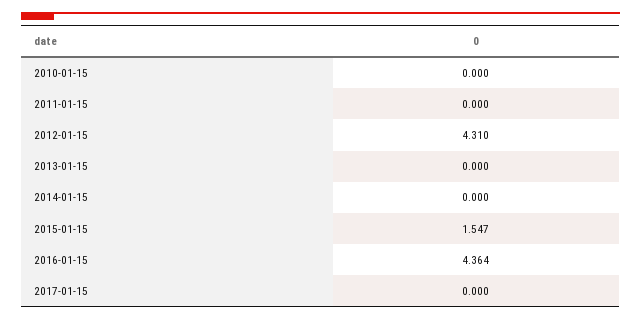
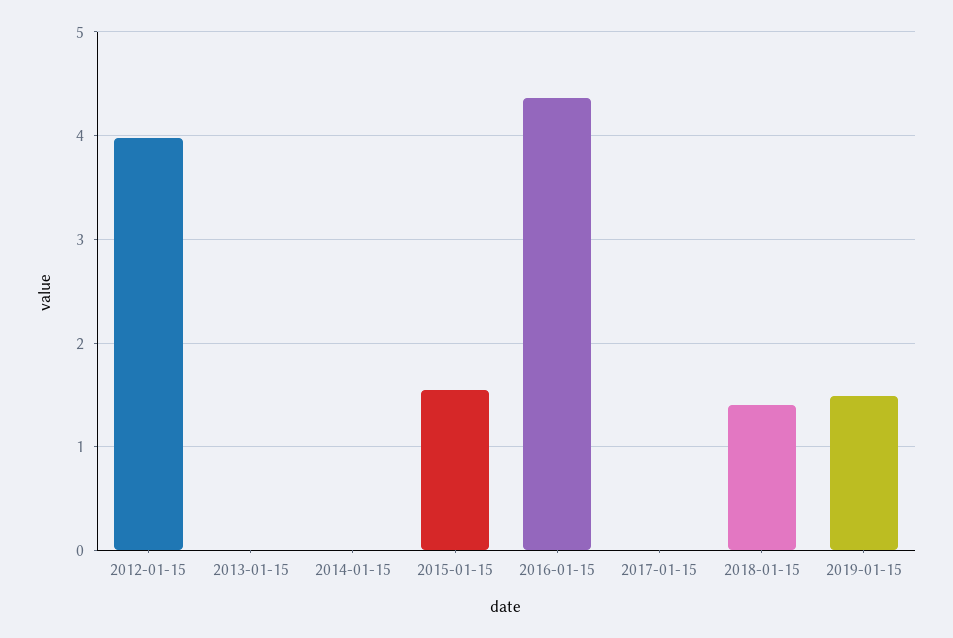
2010-01-15: 0 -> none
2011-01-15: 0 -> none
2012-01-15: 4.31 -> 4
2018-01-15: none -> 1.4
2019-01-15: none -> 1.5

